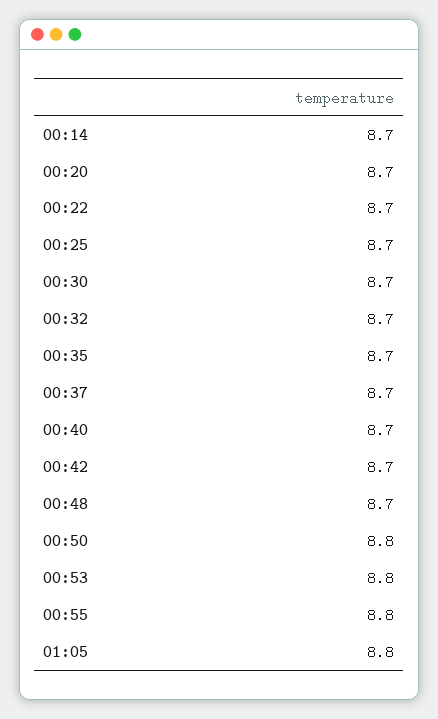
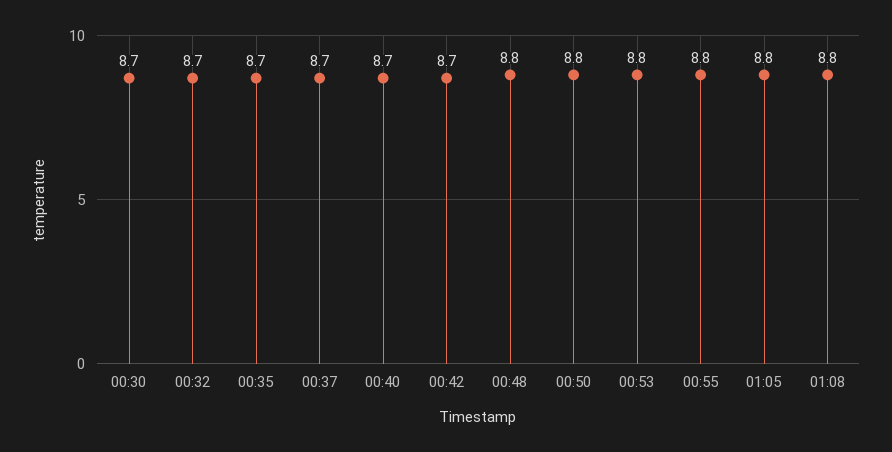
00:14: 8.7 -> none
00:20: 8.7 -> none
00:22: 8.7 -> none
00:25: 8.7 -> none
00:48: 8.7 -> 8.8
01:08: none -> 8.8

